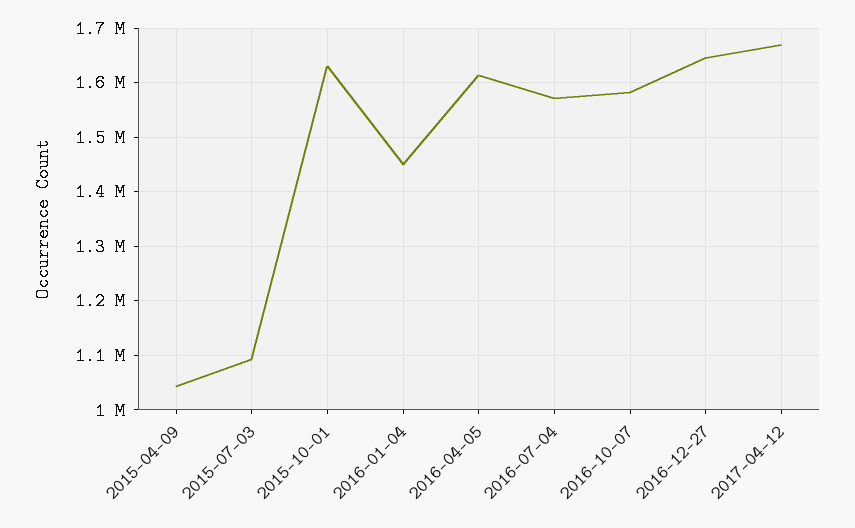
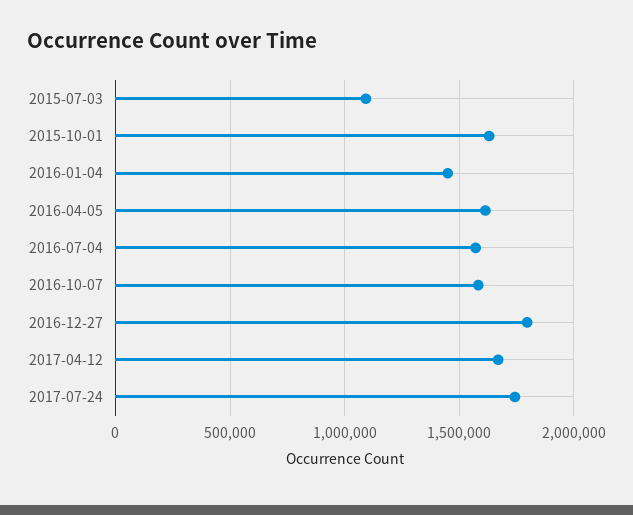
2015-04-09: 1040000 -> none
2016-12-27: 1640000 -> 1800000
2017-07-24: none -> 1750000

